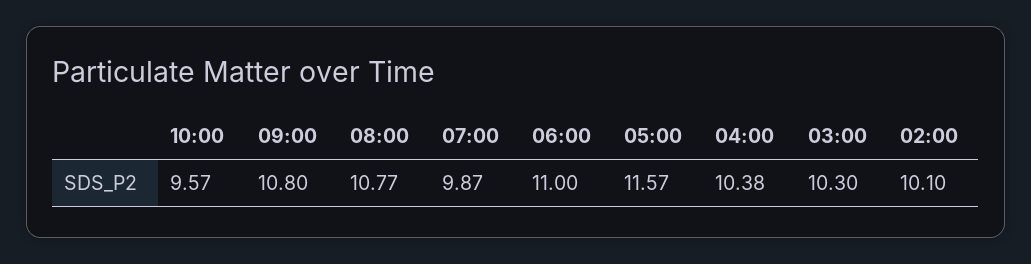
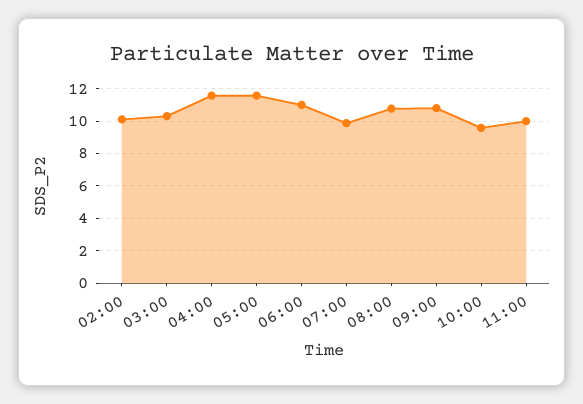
04:00: 10.38 -> 11.5
11:00: none -> 10

